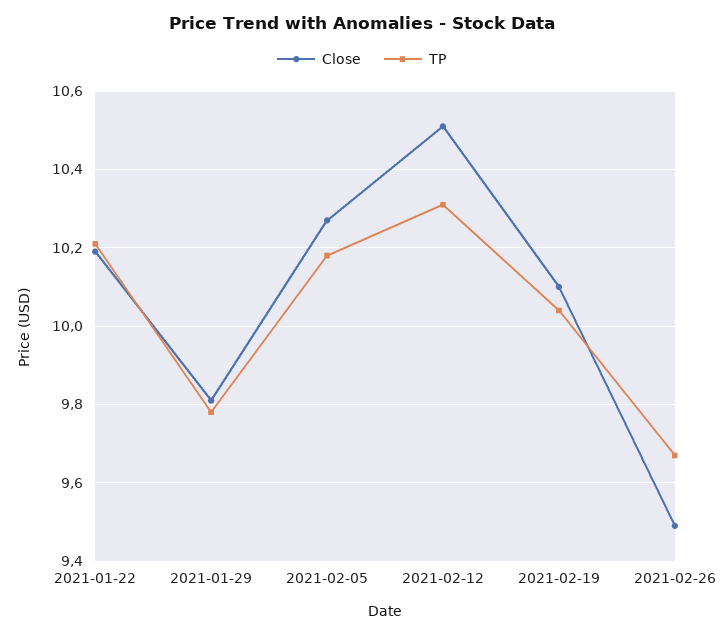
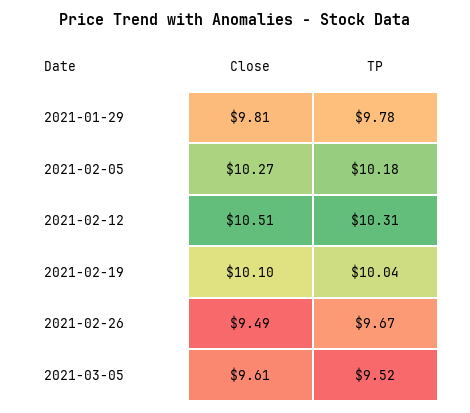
Close, 2021-01-22: 10.2 -> none
TP, 2021-01-22: 10.2 -> none
Close, 2021-03-05: none -> 9.61
TP, 2021-03-05: none -> 9.52

